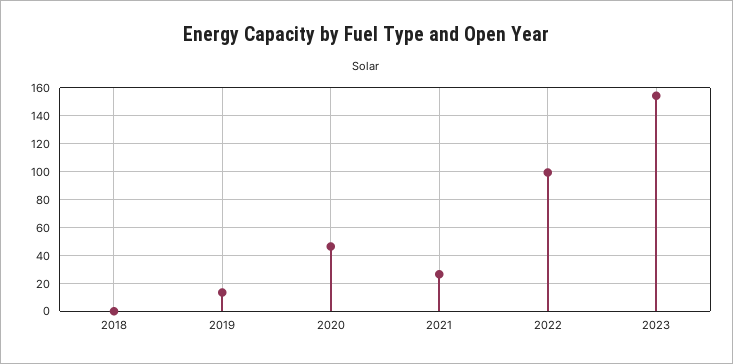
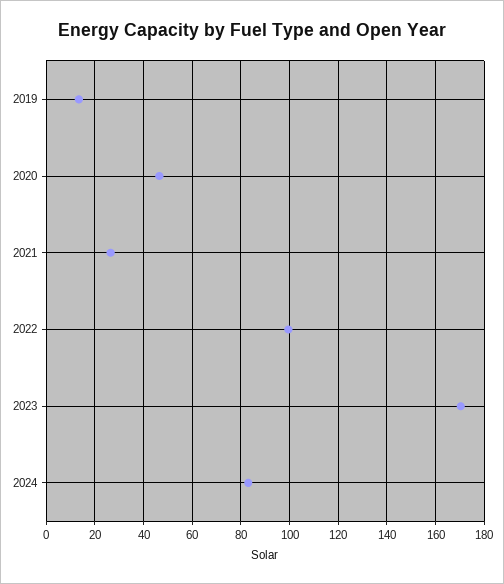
2018: 0 -> none
2023: 155 -> 170
2024: none -> 82.5

